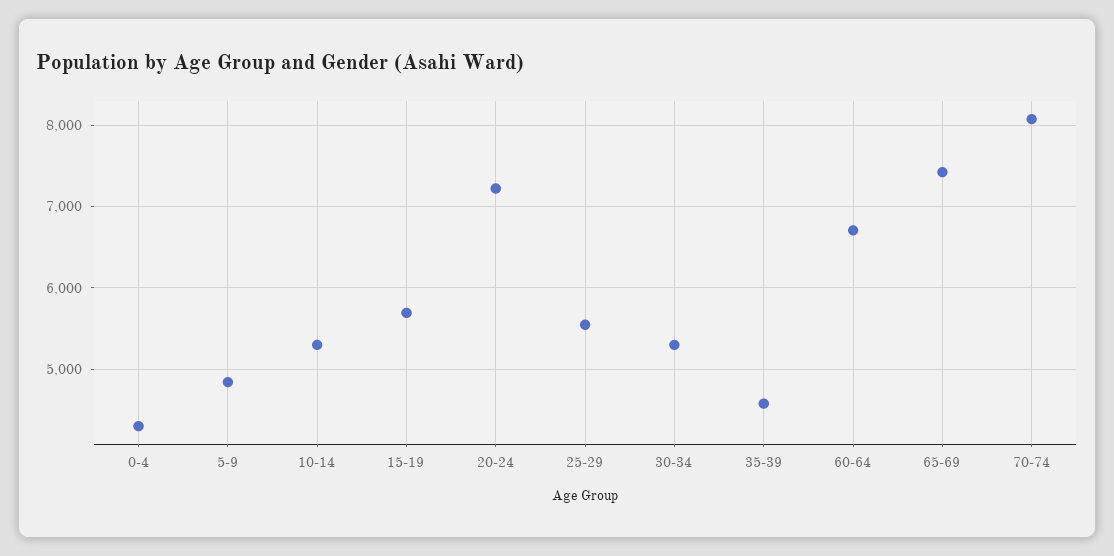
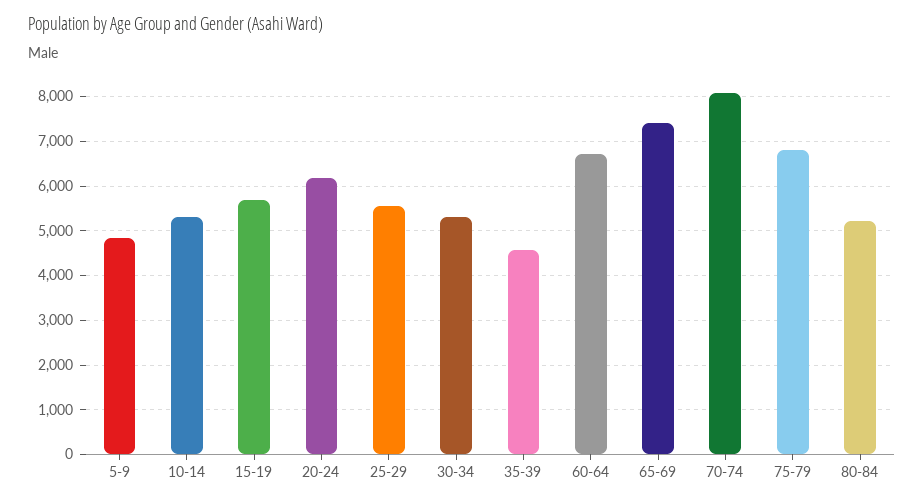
0-4: 4300 -> none
20-24: 7200 -> 6200
75-79: none -> 6800
80-84: none -> 5200

